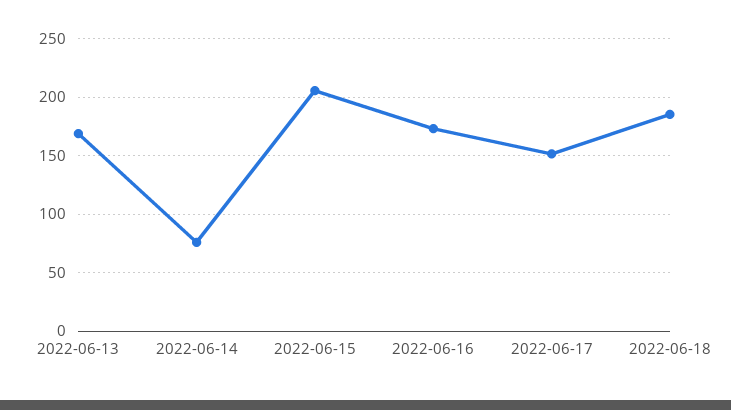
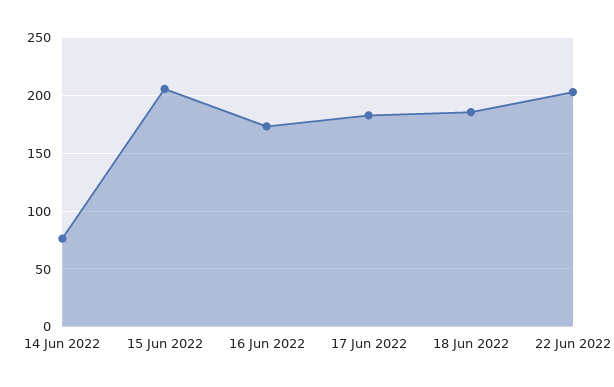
2022-06-13: 170 -> none
2022-06-17: 150 -> 180
22 Jun 2022: none -> 200

